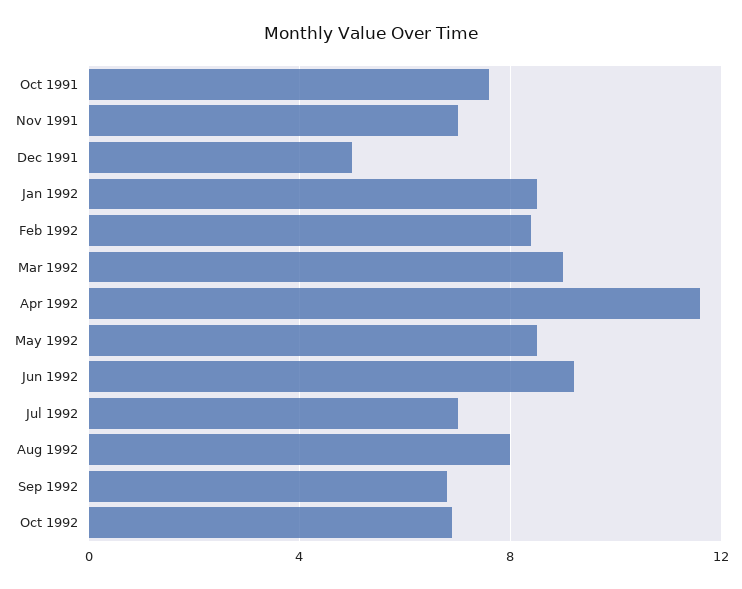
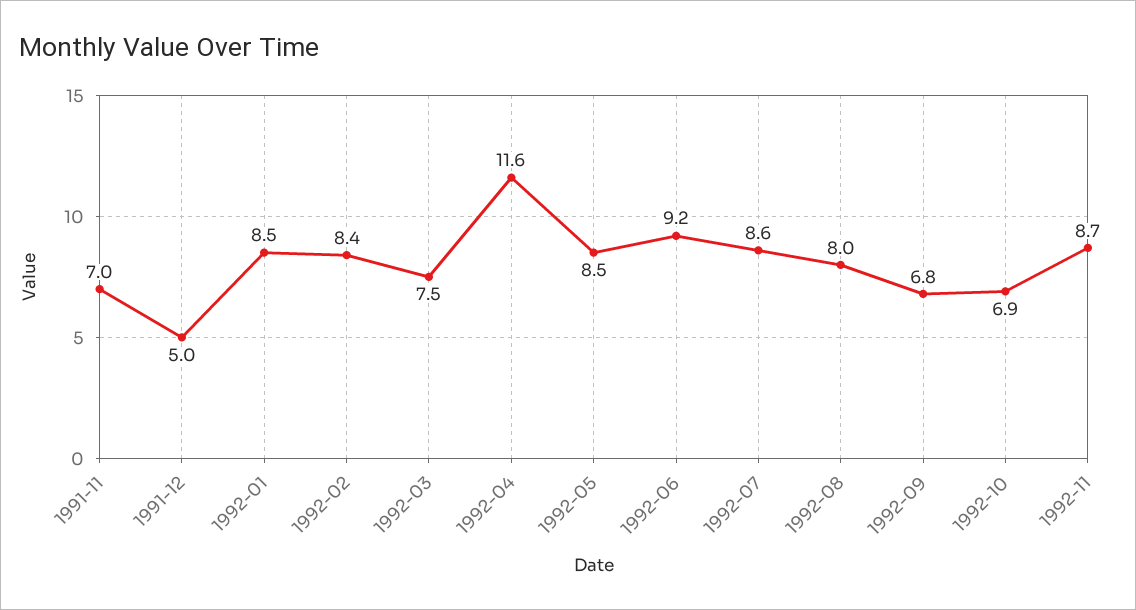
Oct 1991: 7.5 -> none
Mar 1992: 9 -> 7.5
Jul 1992: 7 -> 8.6
1992-11: none -> 8.7

